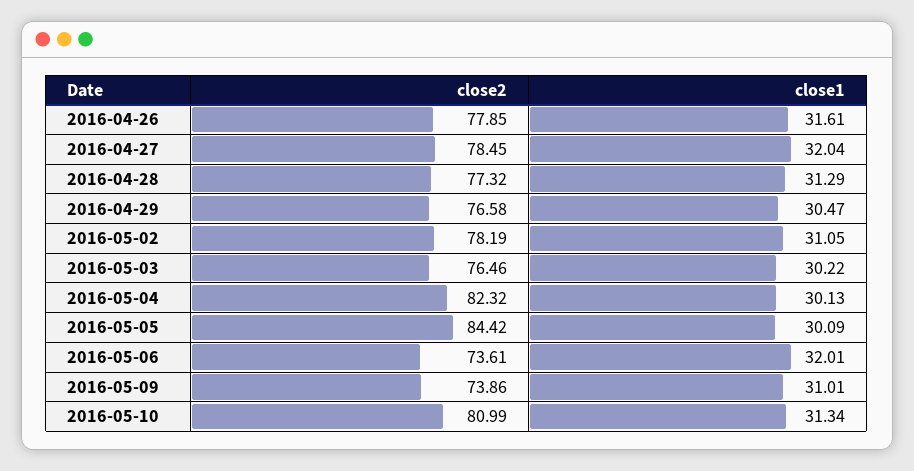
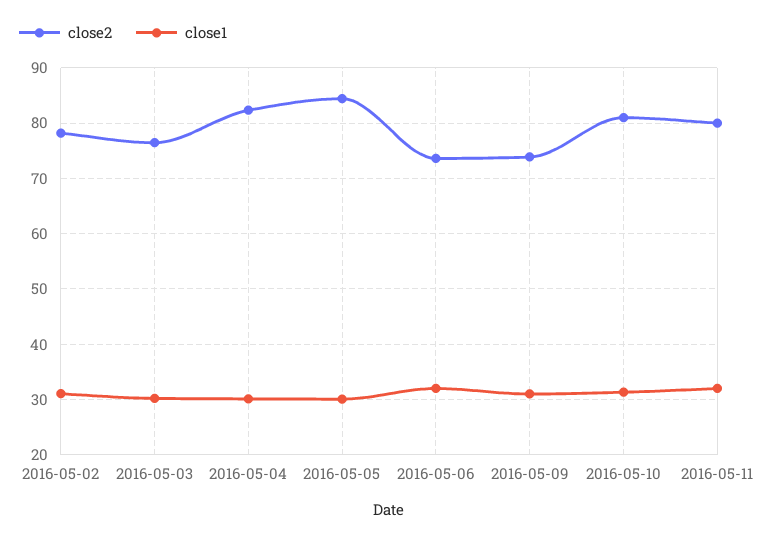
close2, 2016-04-26: 77.85 -> none
close1, 2016-04-26: 31.61 -> none
close2, 2016-04-27: 78.45 -> none
close1, 2016-04-27: 32.04 -> none
close2, 2016-04-28: 77.32 -> none
close1, 2016-04-28: 31.29 -> none
close2, 2016-04-29: 76.58 -> none
close1, 2016-04-29: 30.47 -> none
close2, 2016-05-11: none -> 80
close1, 2016-05-11: none -> 32

